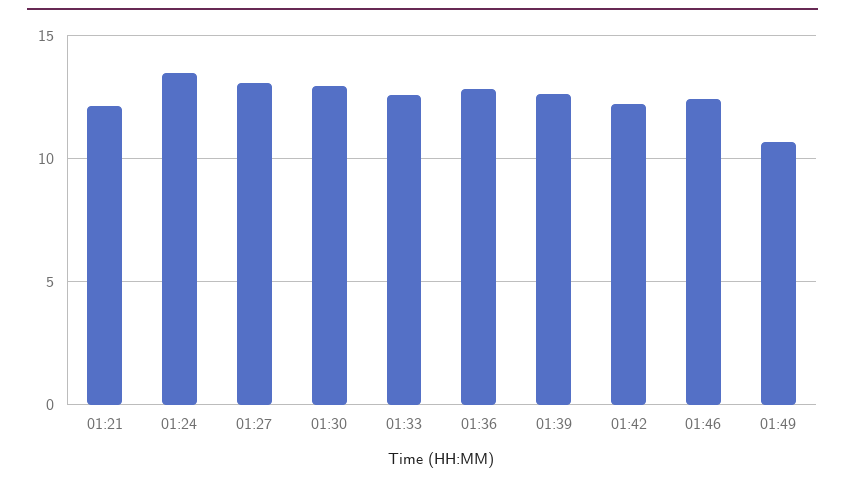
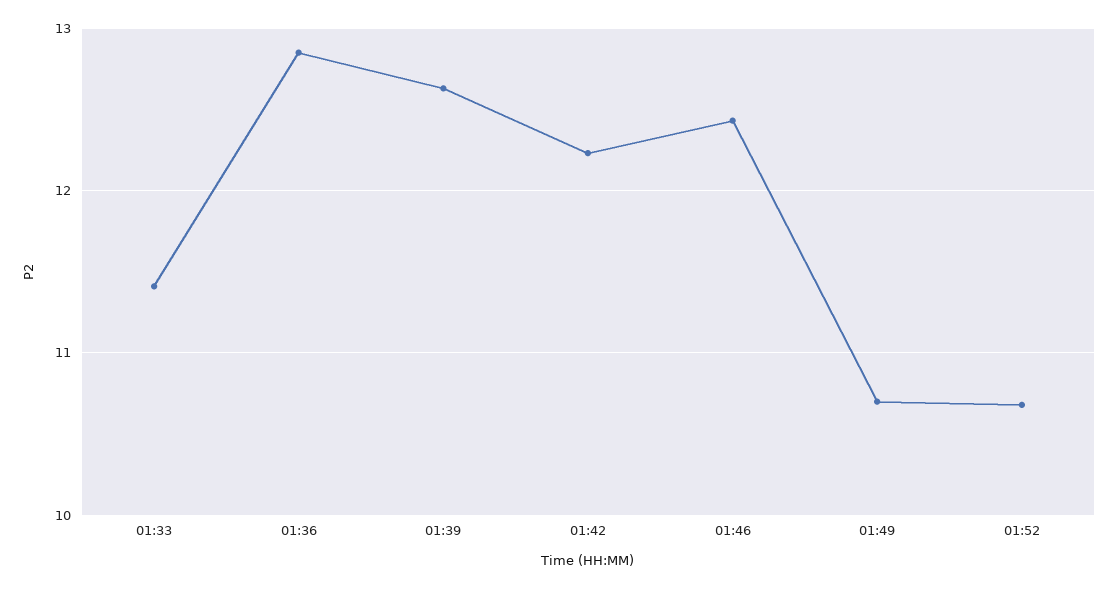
01:21: 12 -> none
01:24: 13.5 -> none
01:27: 13 -> none
01:30: 13 -> none
01:33: 12.5 -> 11.4
01:52: none -> 10.7

